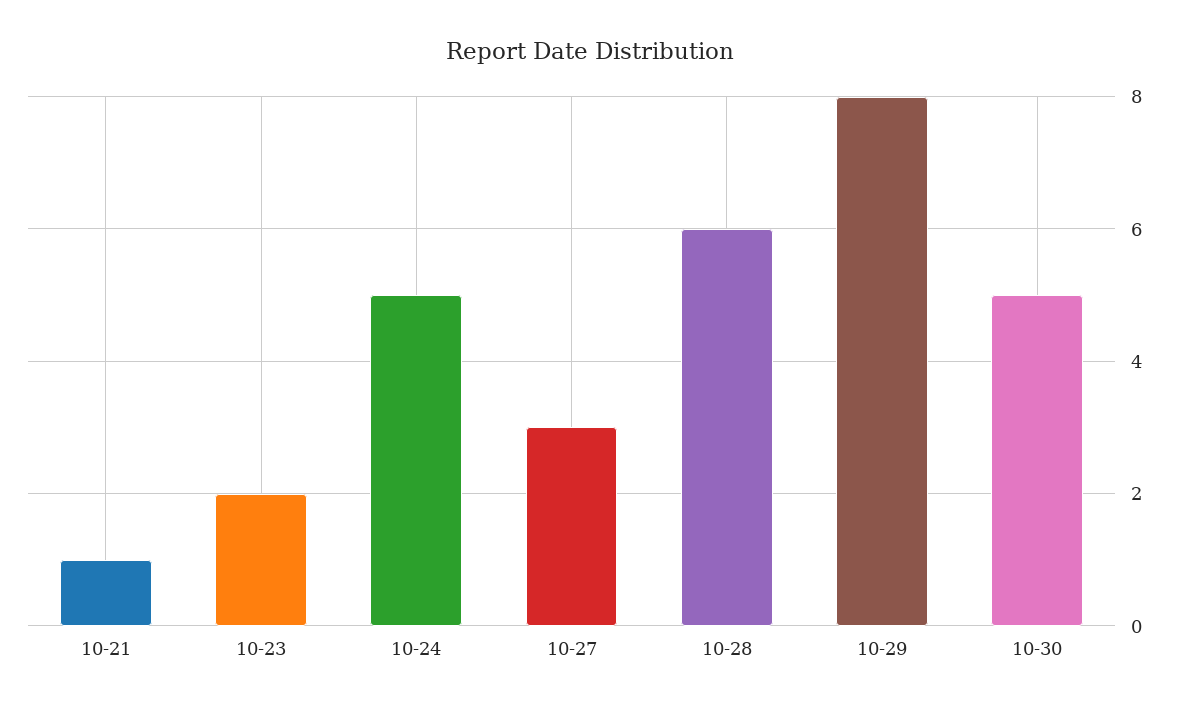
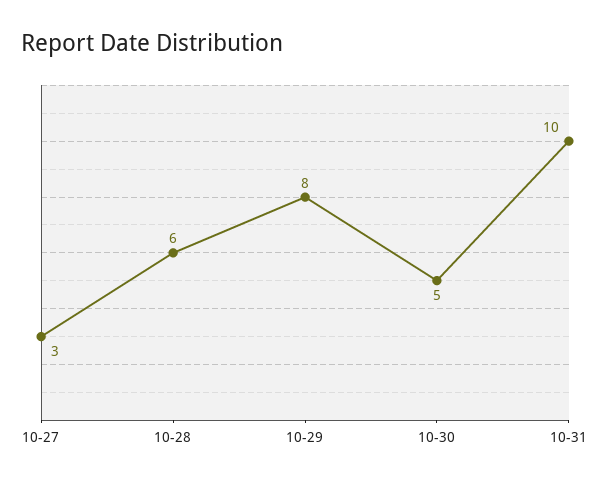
10-21: 1 -> none
10-23: 2 -> none
10-24: 5 -> none
10-31: none -> 10

